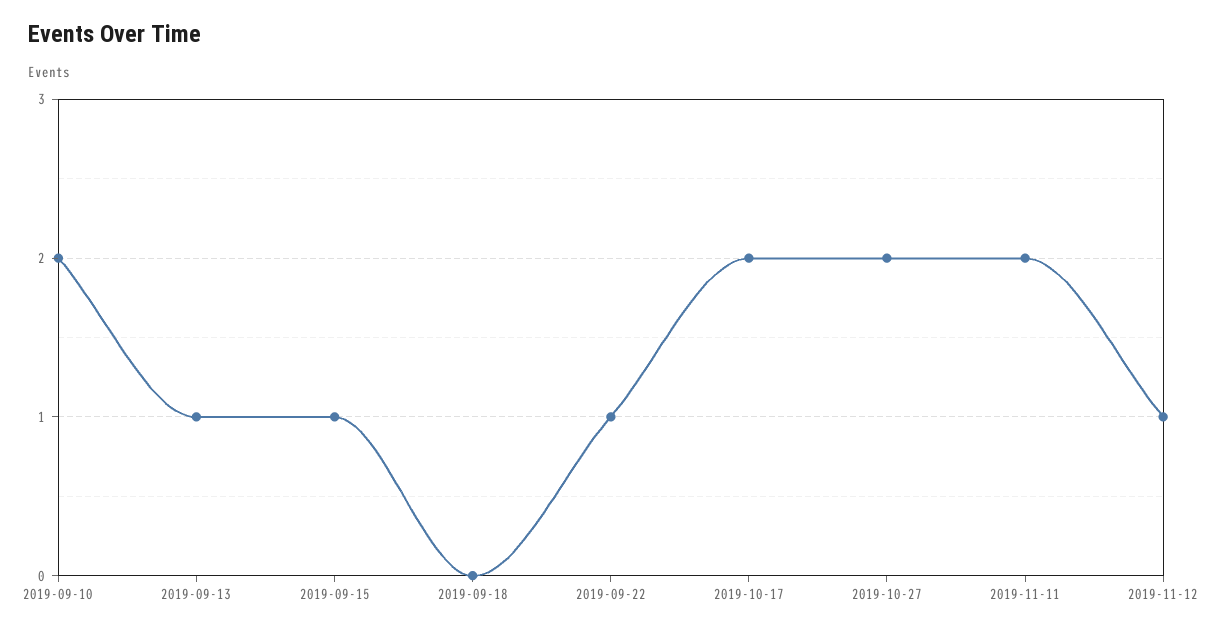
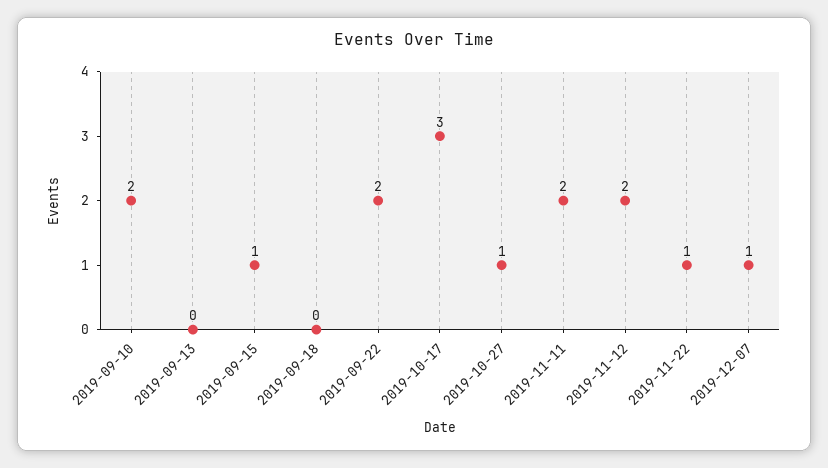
2019-09-13: 1 -> 0
2019-09-22: 1 -> 2
2019-10-17: 2 -> 3
2019-10-27: 2 -> 1
2019-11-12: 1 -> 2
2019-11-22: none -> 1
2019-12-07: none -> 1

